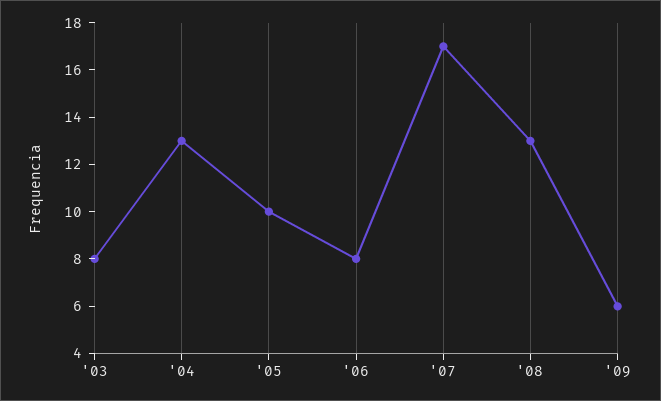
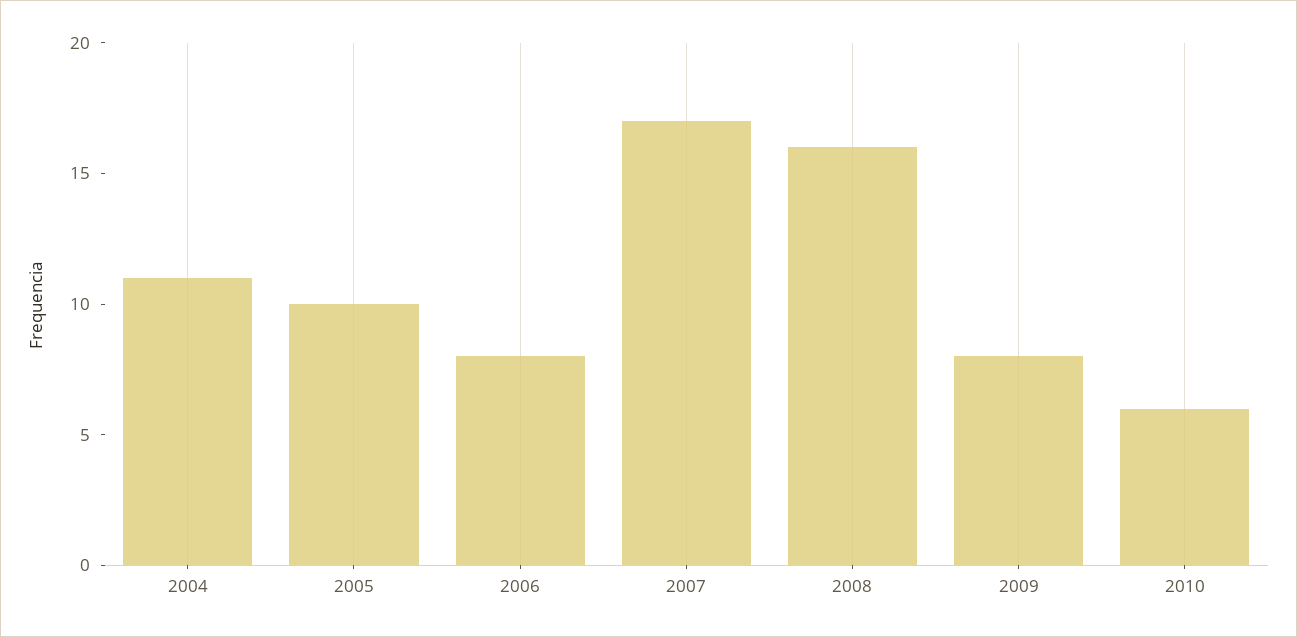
'03: 8 -> none
'04: 13 -> 11
'08: 13 -> 16
'09: 6 -> 8
2010: none -> 6

